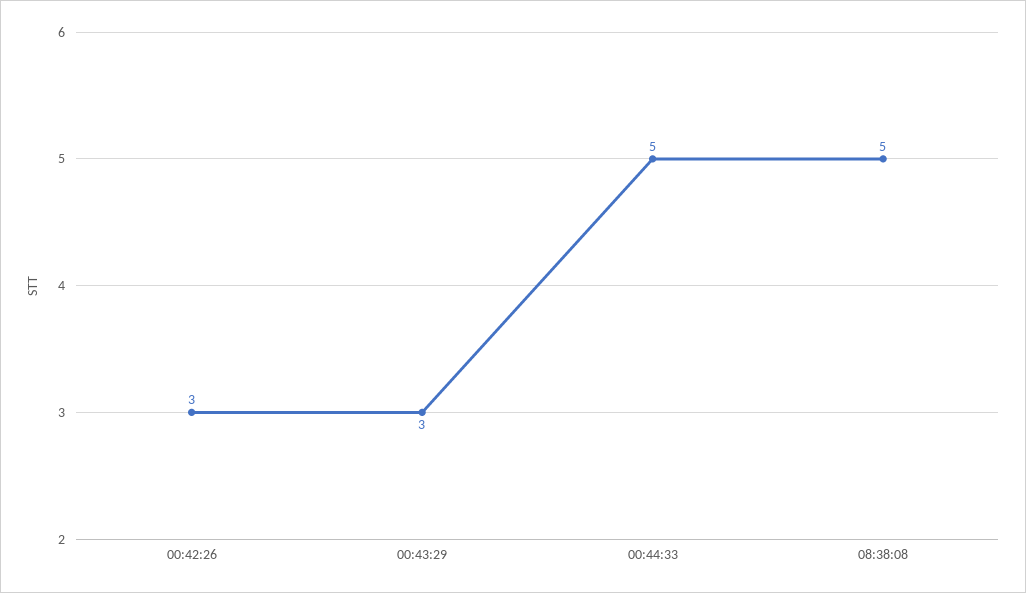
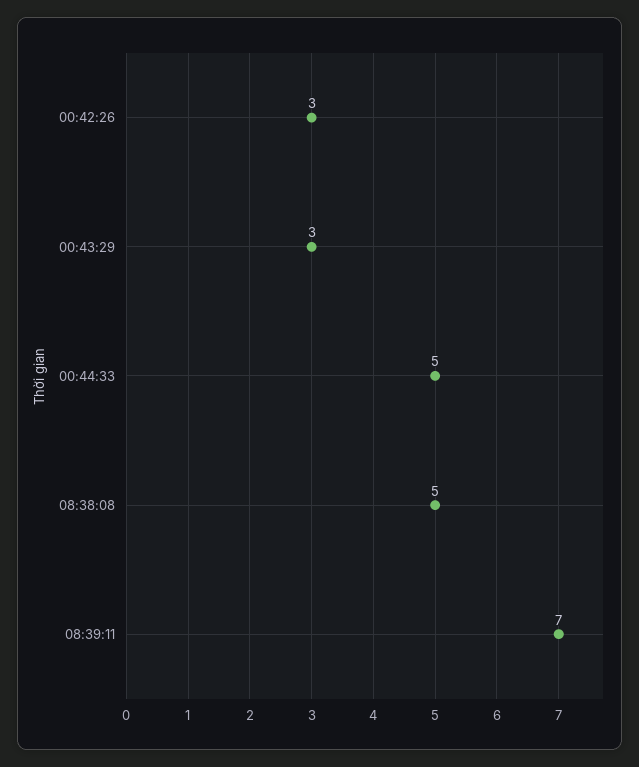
08:39:11: none -> 7

